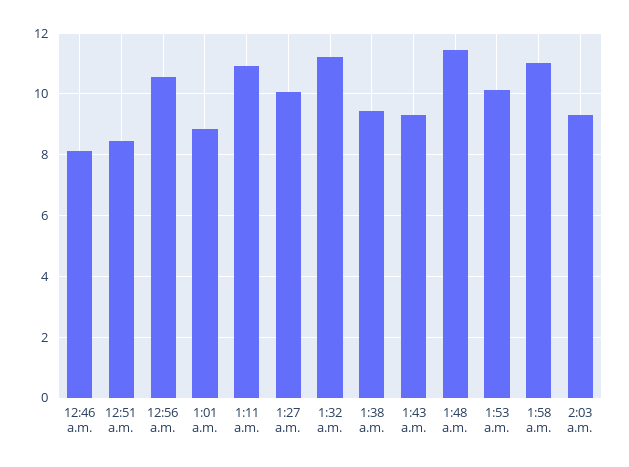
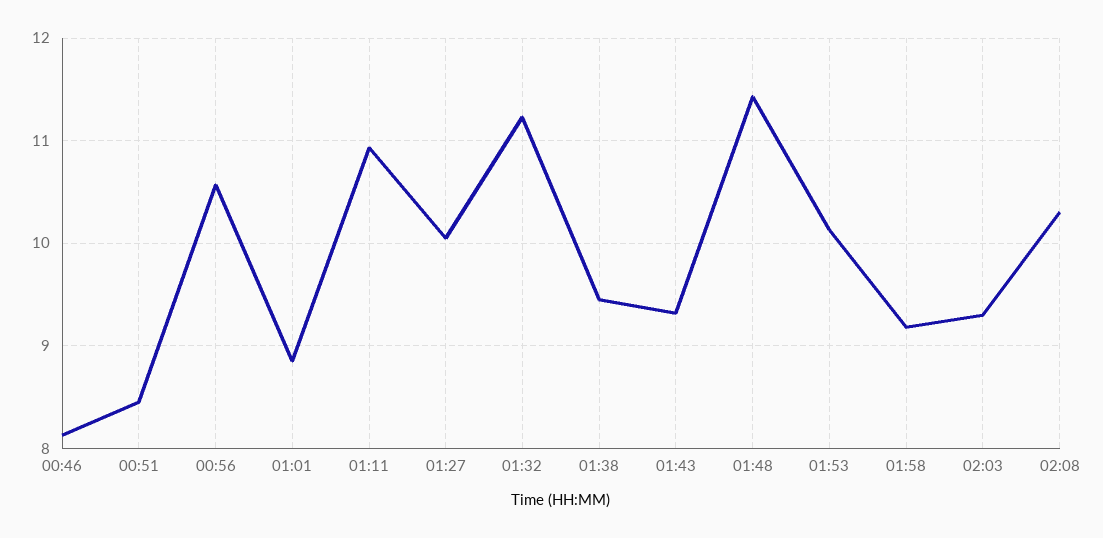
1:58 a.m.: 11 -> 9.2
02:08: none -> 10.3

